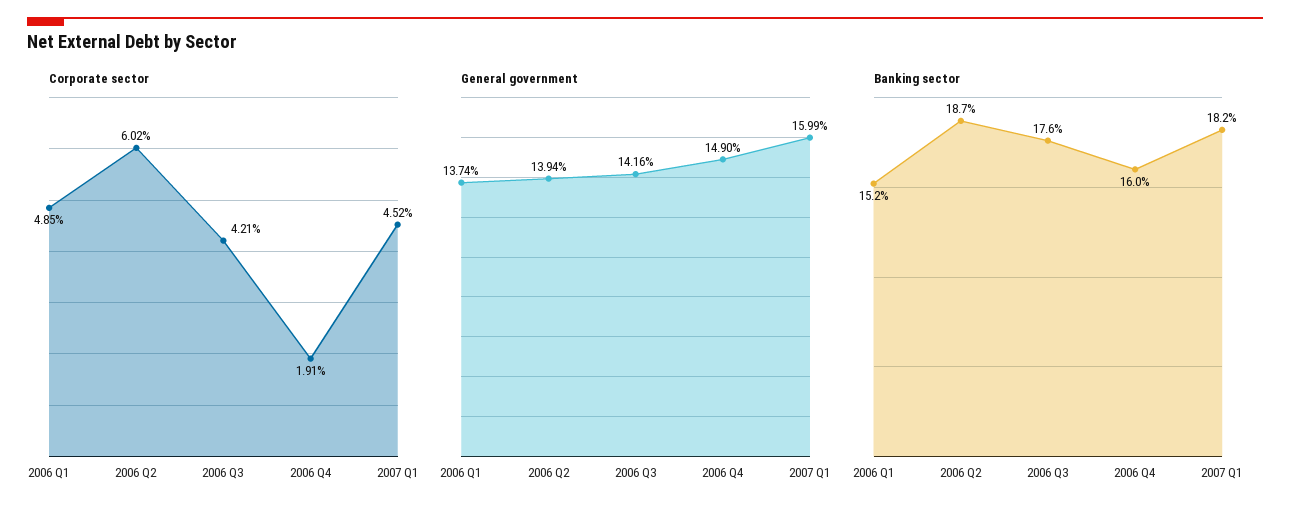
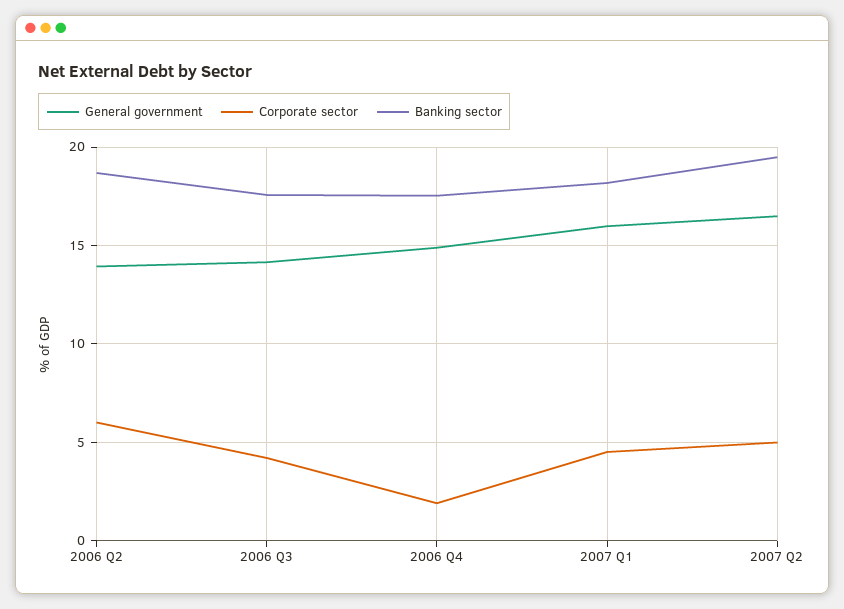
Corporate sector, 2006 Q1: 4.85 -> none
General government, 2006 Q1: 13.74 -> none
Banking sector, 2006 Q1: 15.2 -> none
Banking sector, 2006 Q4: 16 -> 17.5
General government, 2007 Q2: none -> 16.5
Corporate sector, 2007 Q2: none -> 5
Banking sector, 2007 Q2: none -> 19.5

